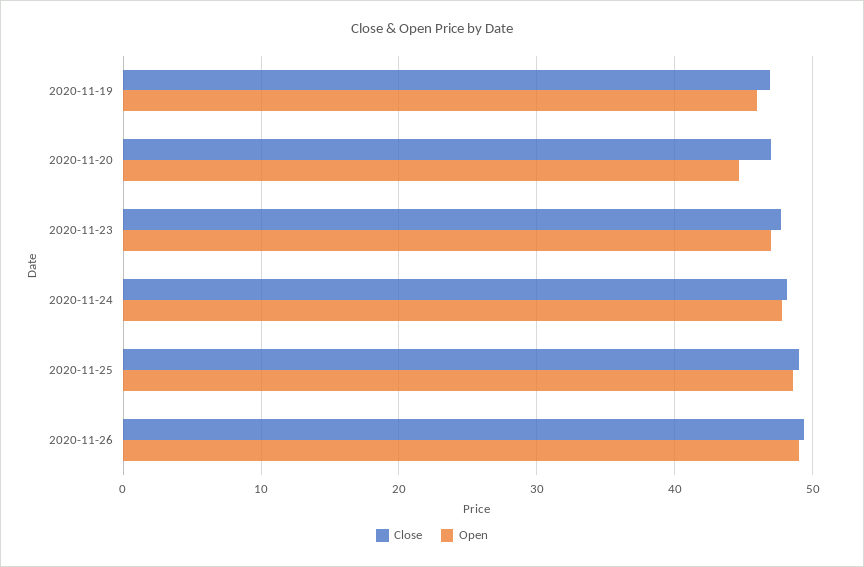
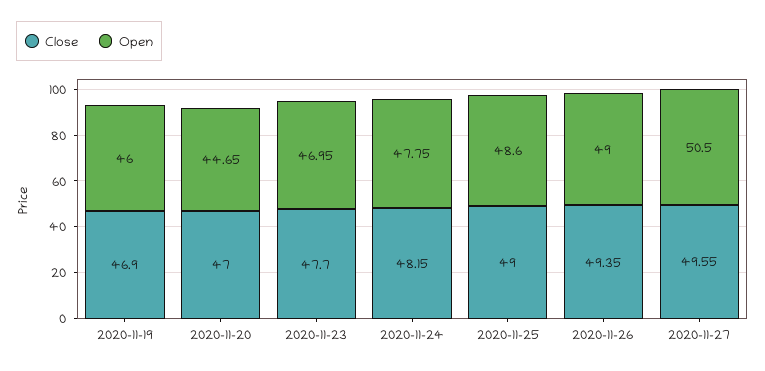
Close, 2020-11-27: none -> 49.55
Open, 2020-11-27: none -> 50.5

